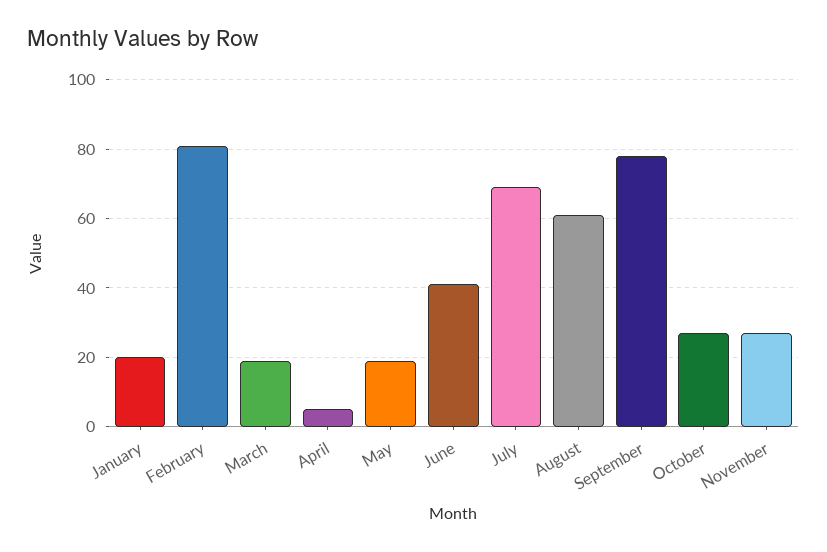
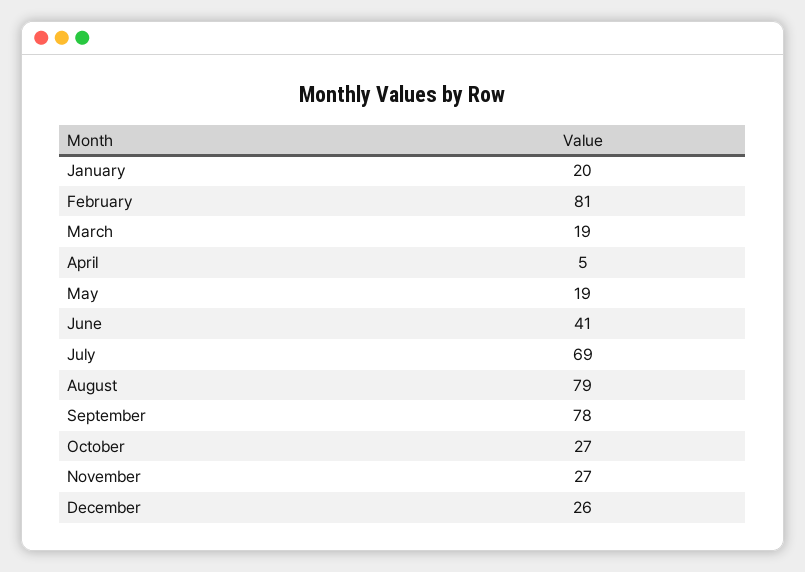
August: 60 -> 79
December: none -> 26

